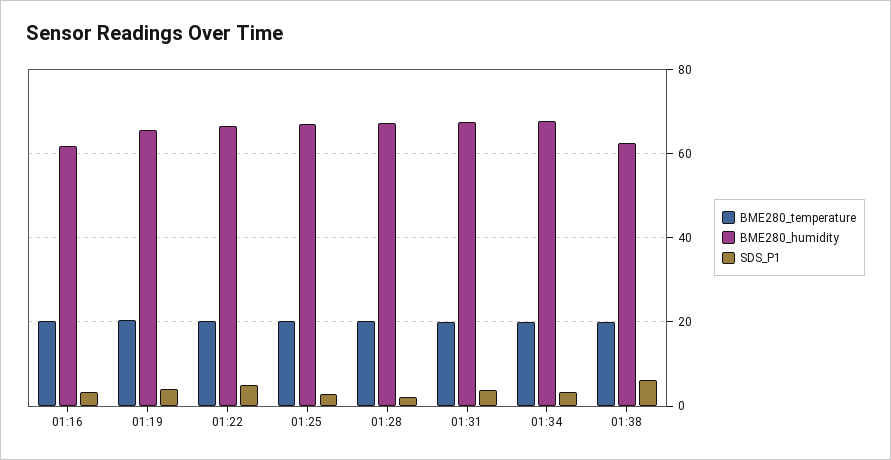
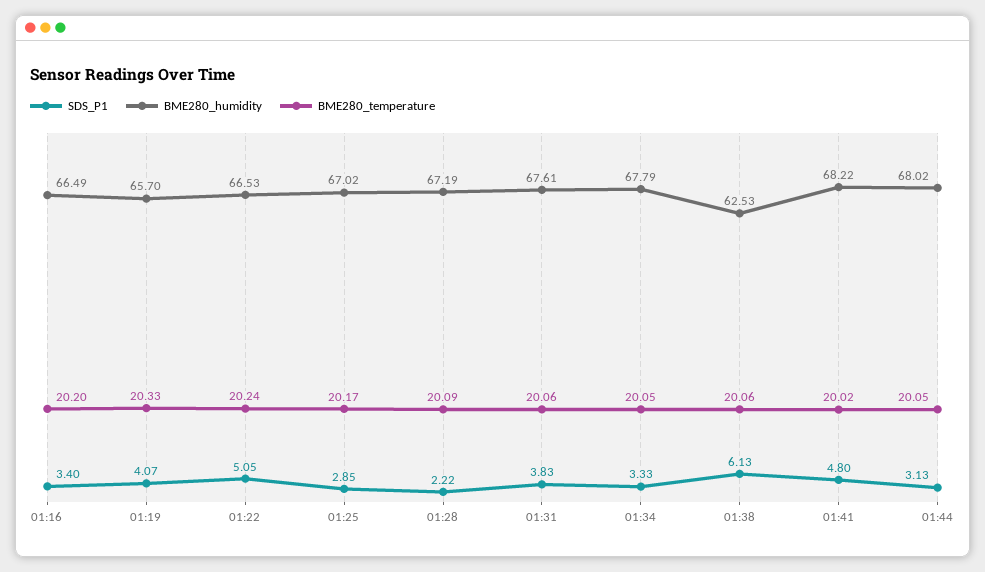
BME280_humidity, 01:16: 62 -> 66.49
SDS_P1, 01:41: none -> 4.8
BME280_humidity, 01:41: none -> 68.22
BME280_temperature, 01:41: none -> 20.02
SDS_P1, 01:44: none -> 3.13
BME280_humidity, 01:44: none -> 68.02
BME280_temperature, 01:44: none -> 20.05

